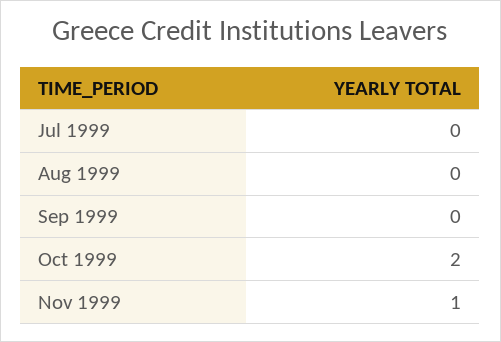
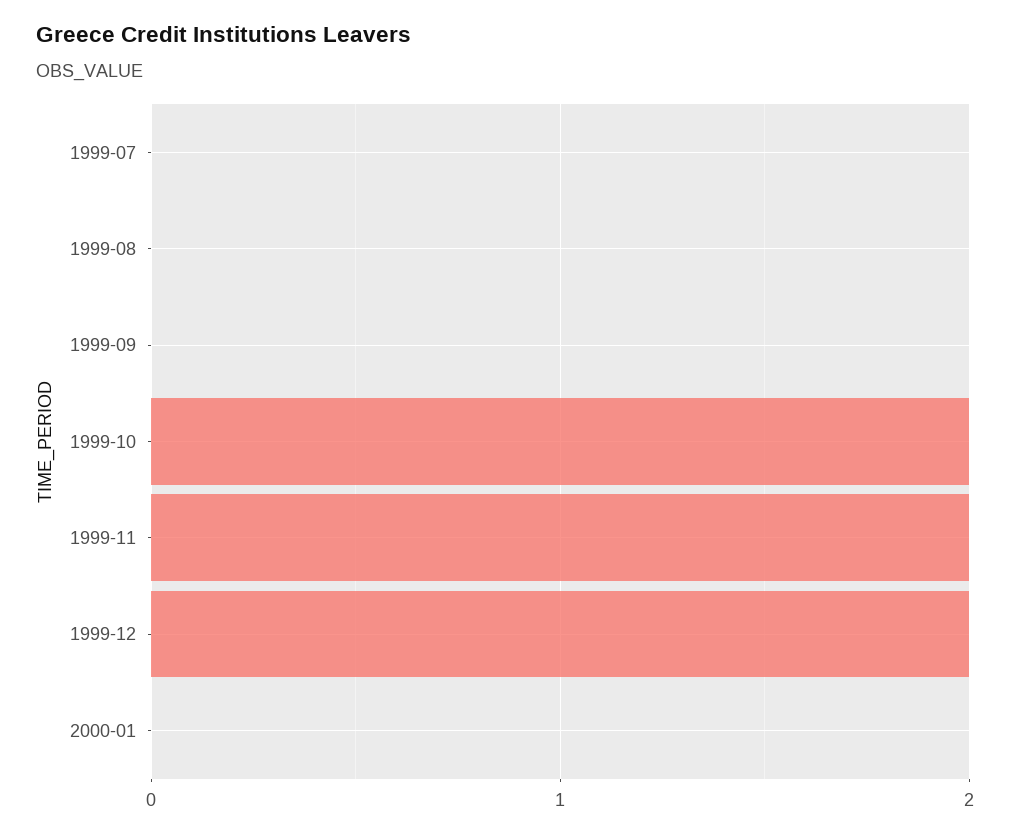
Nov 1999: 1 -> 2
1999-12: none -> 2
2000-01: none -> 0

